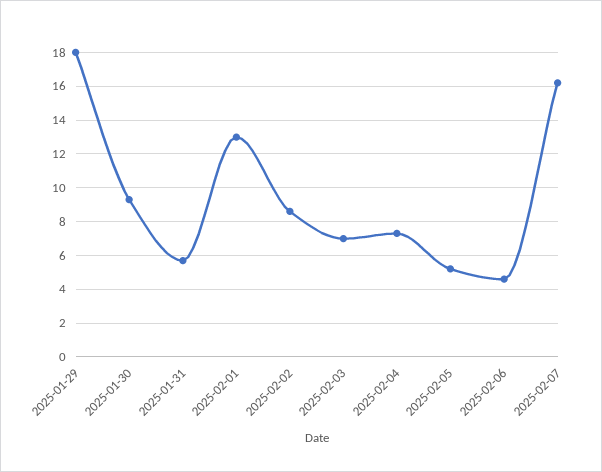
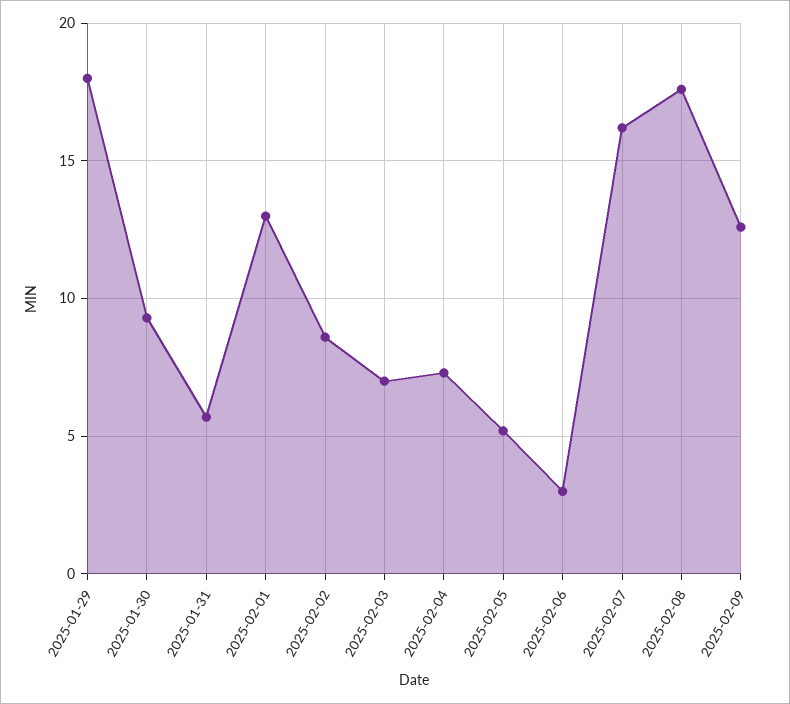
2025-02-06: 4.5 -> 3
2025-02-08: none -> 17.5
2025-02-09: none -> 12.5

